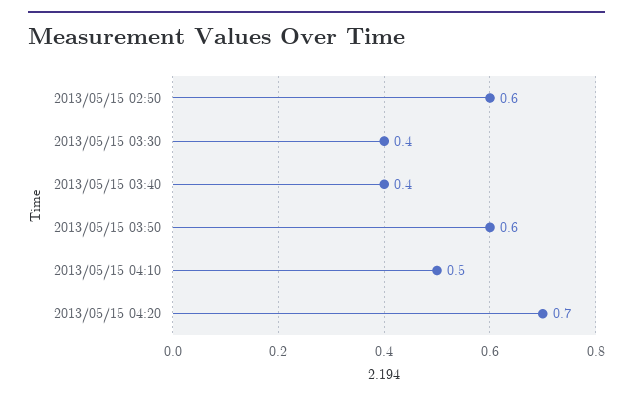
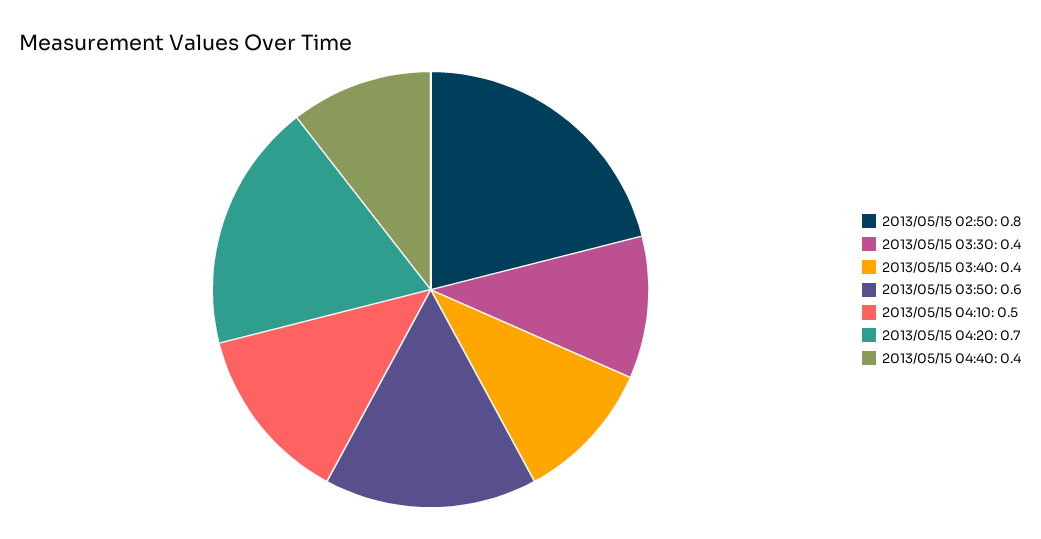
2013/05/15 02:50: 0.6 -> 0.8
2013/05/15 04:40: none -> 0.4

